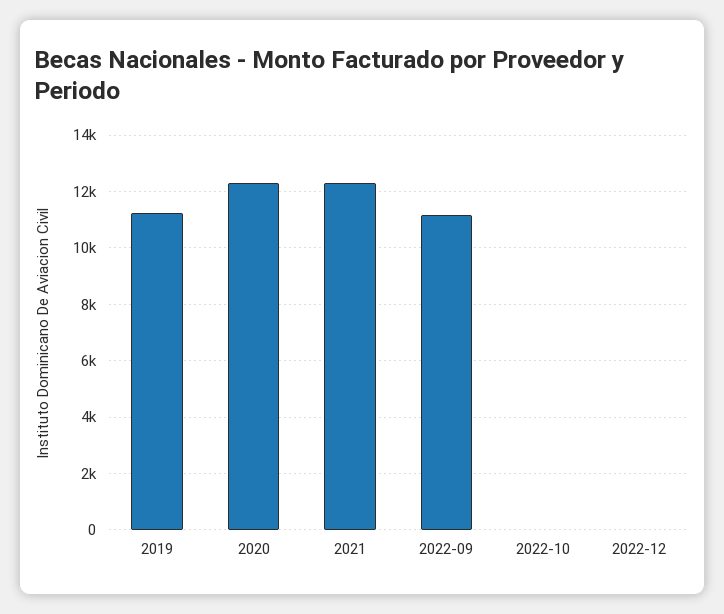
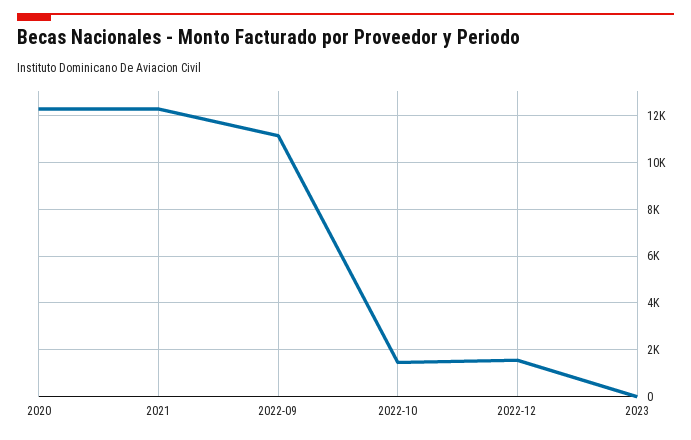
2019: 11250 -> none
2022-10: 0 -> 1500
2022-12: 0 -> 1500
2023: none -> 0

